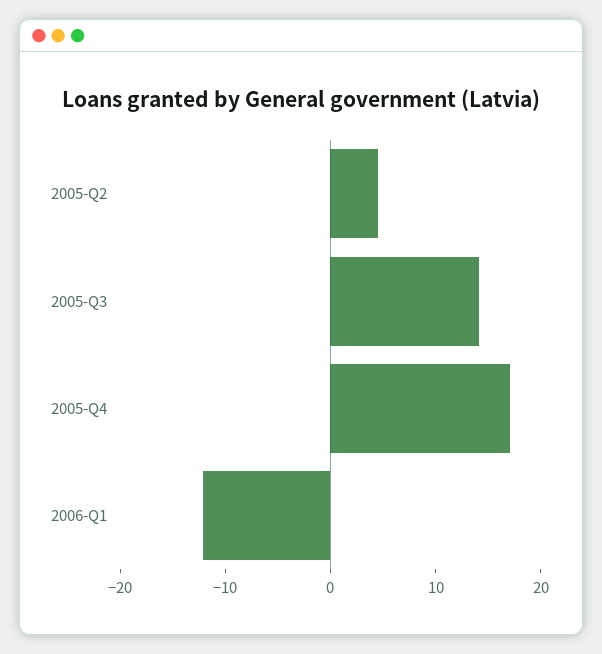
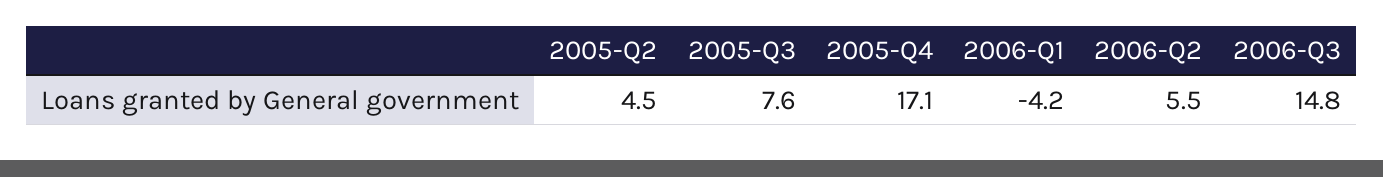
2005-Q3: 14 -> 7.6
2006-Q1: -12 -> -4.2
2006-Q2: none -> 5.5
2006-Q3: none -> 14.8

